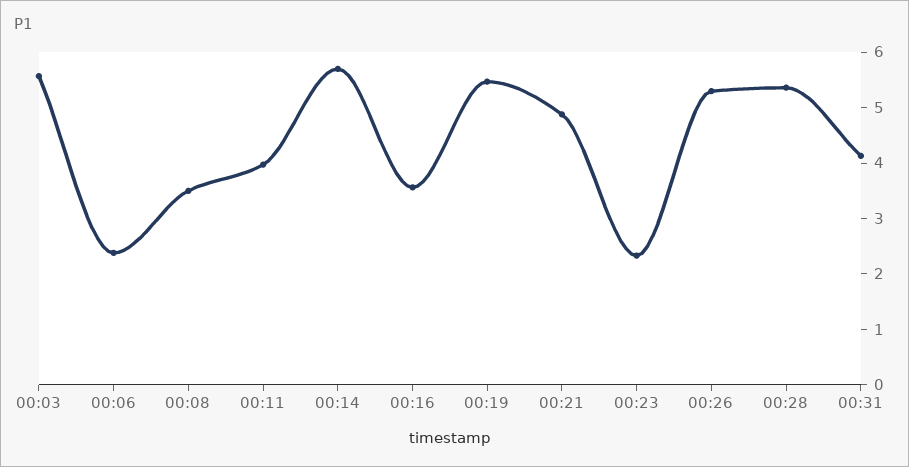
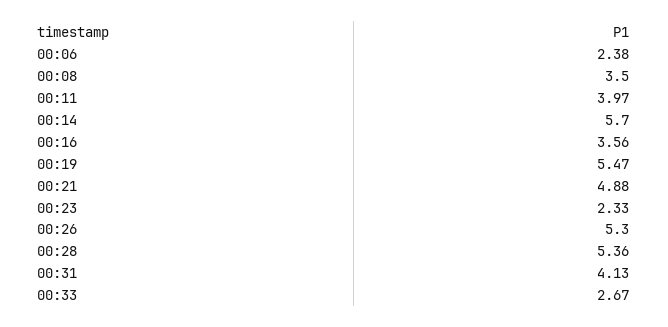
00:03: 5.6 -> none
00:33: none -> 2.67

